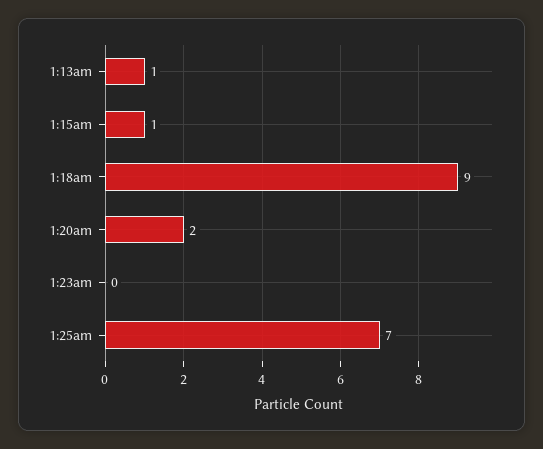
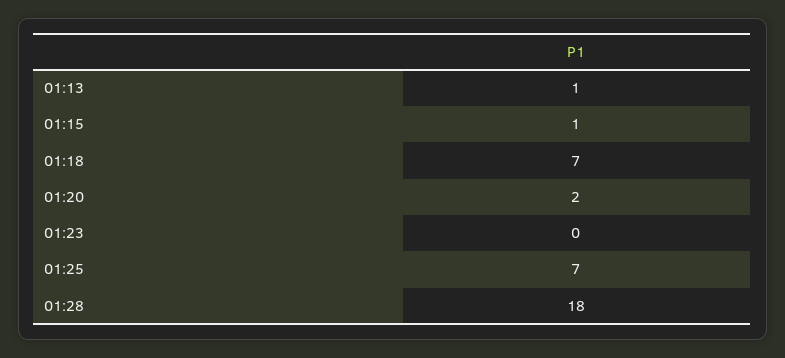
1:18am: 9 -> 7
01:28: none -> 18

